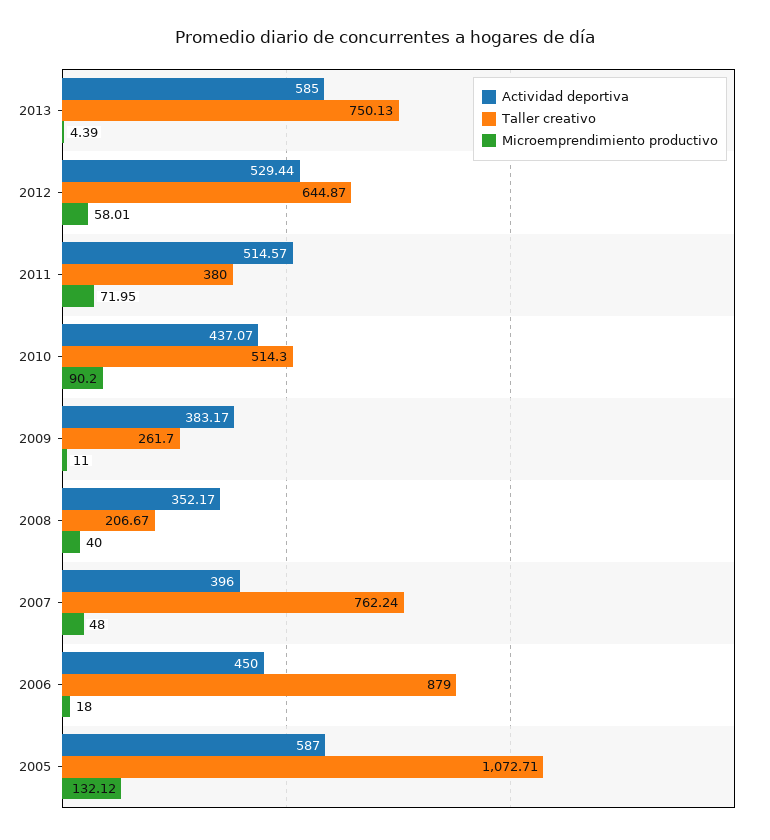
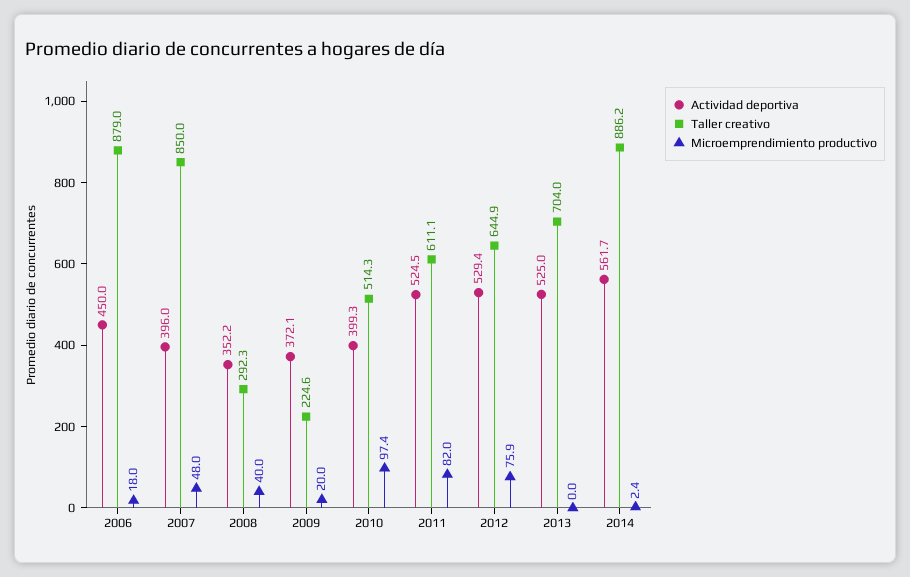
Actividad deportiva, 2013: 585 -> 525
Taller creativo, 2013: 750.13 -> 704
Microemprendimiento productivo, 2013: 4.39 -> 0
Microemprendimiento productivo, 2012: 58.01 -> 75.9
Actividad deportiva, 2011: 514.57 -> 524.5
Taller creativo, 2011: 380 -> 611.1
Microemprendimiento productivo, 2011: 71.95 -> 82
Actividad deportiva, 2010: 437.07 -> 399.3
Microemprendimiento productivo, 2010: 90.2 -> 97.4
Actividad deportiva, 2009: 383.17 -> 372.1
Taller creativo, 2009: 261.7 -> 224.6
Microemprendimiento productivo, 2009: 11 -> 20
Taller creativo, 2008: 206.67 -> 292.3
Taller creativo, 2007: 762.24 -> 850
Actividad deportiva, 2005: 587 -> none
Taller creativo, 2005: 1072.71 -> none
Microemprendimiento productivo, 2005: 132.12 -> none
Actividad deportiva, 2014: none -> 561.7
Taller creativo, 2014: none -> 886.2
Microemprendimiento productivo, 2014: none -> 2.4

